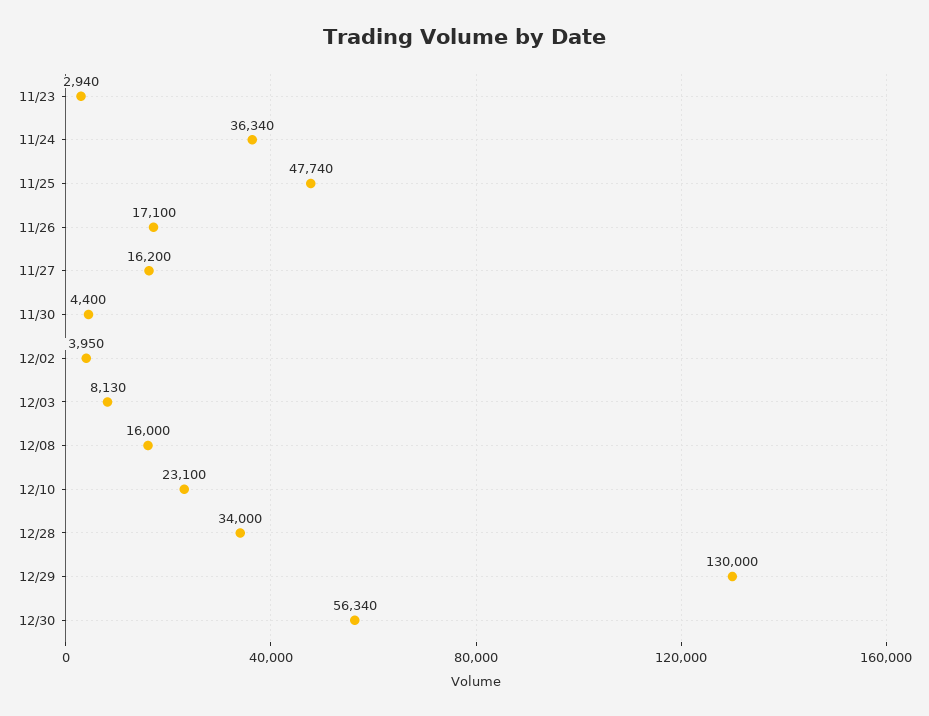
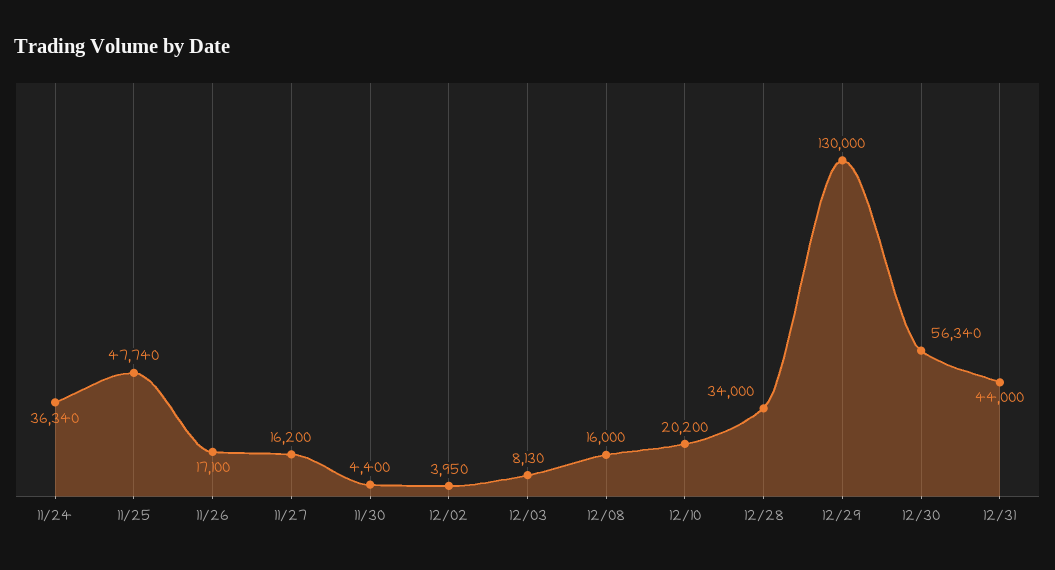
11/23: 2940 -> none
12/10: 23100 -> 20200
12/31: none -> 44000

